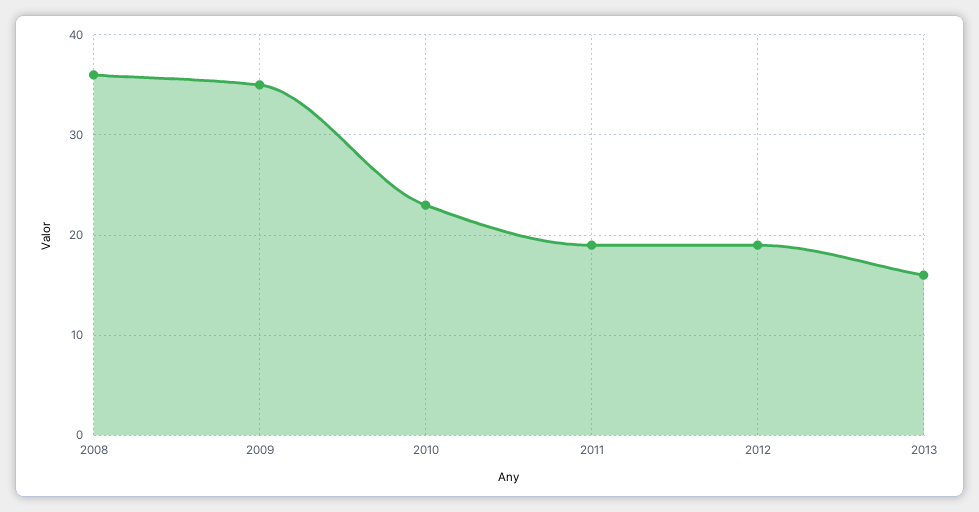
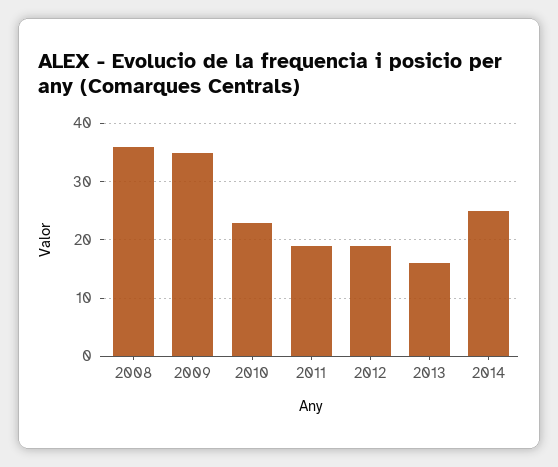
2014: none -> 25

